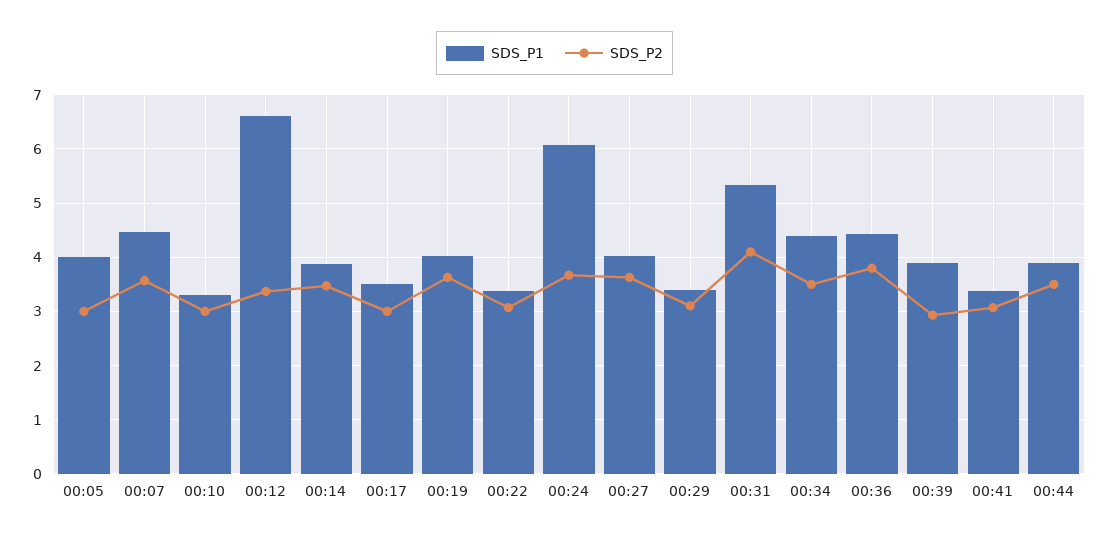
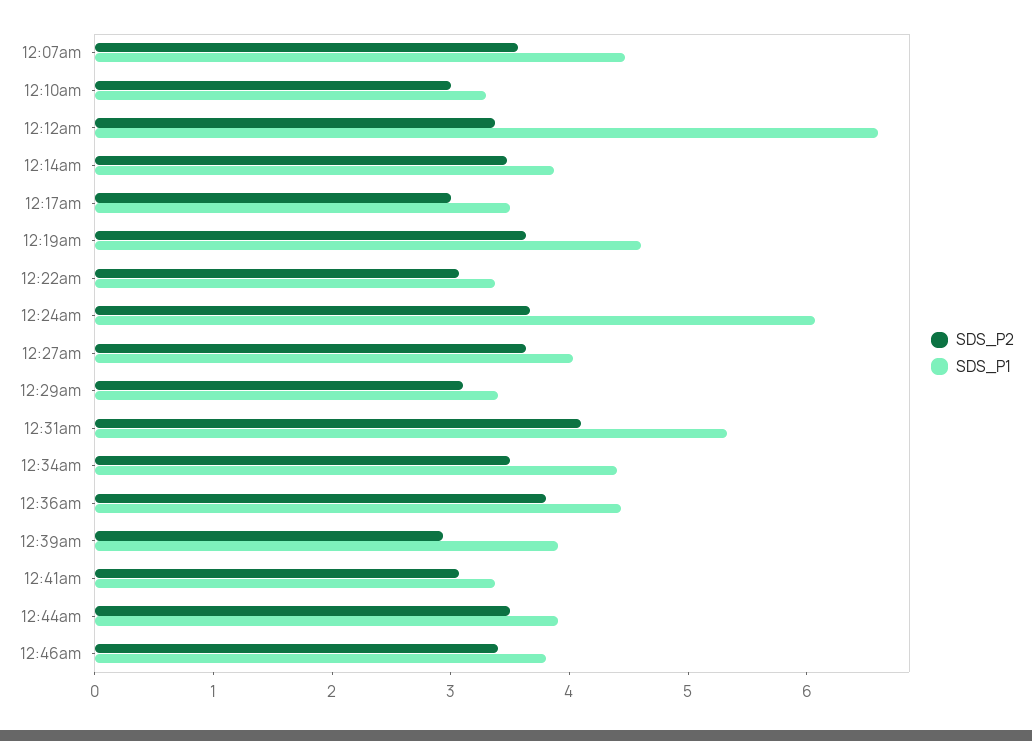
SDS_P1, 00:05: 4 -> none
SDS_P2, 00:05: 3 -> none
SDS_P1, 00:19: 4 -> 4.6
SDS_P2, 12:46am: none -> 3.4
SDS_P1, 12:46am: none -> 3.8

